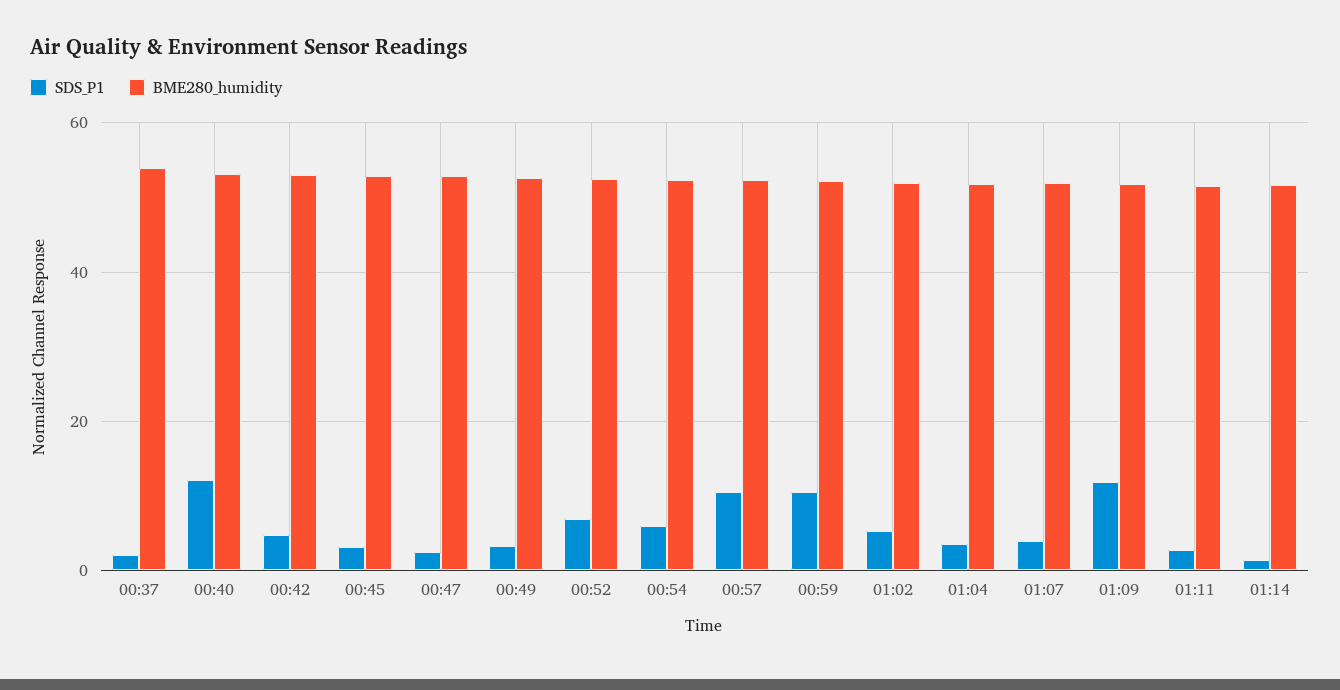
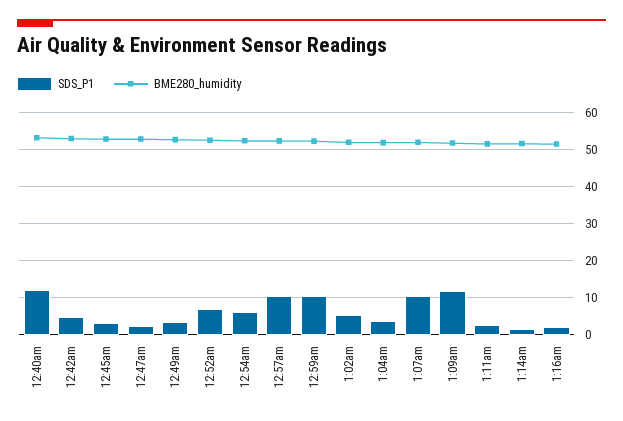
SDS_P1, 00:37: 2 -> none
BME280_humidity, 00:37: 54 -> none
SDS_P1, 01:07: 4 -> 10
SDS_P1, 1:16am: none -> 2
BME280_humidity, 1:16am: none -> 52

